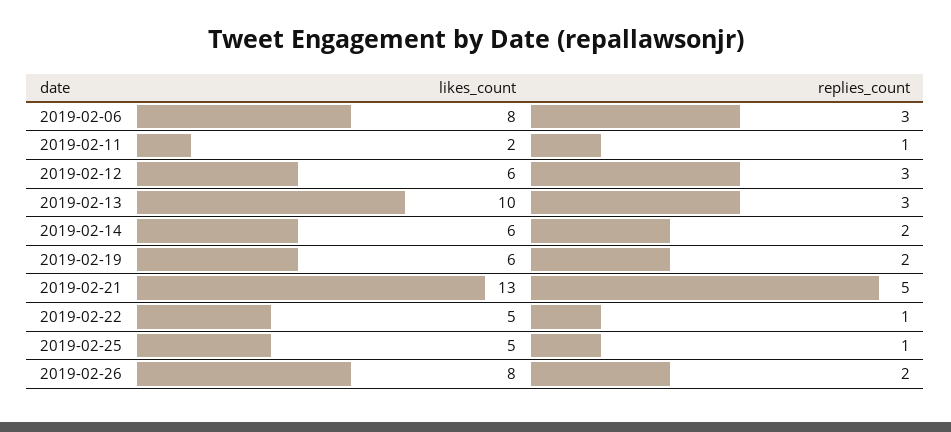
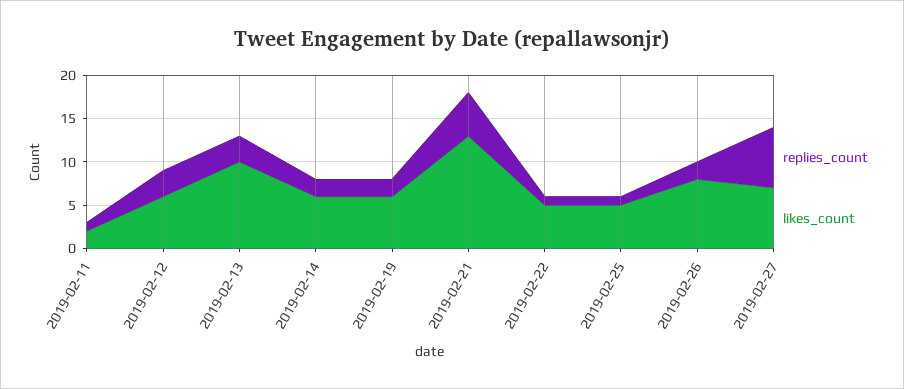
likes_count, 2019-02-06: 8 -> none
replies_count, 2019-02-06: 3 -> none
replies_count, 2019-02-27: none -> 7
likes_count, 2019-02-27: none -> 7

